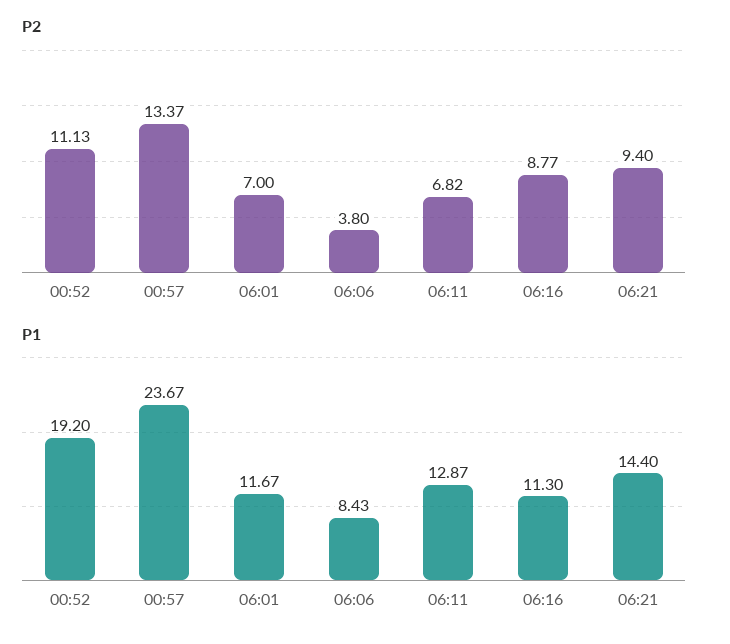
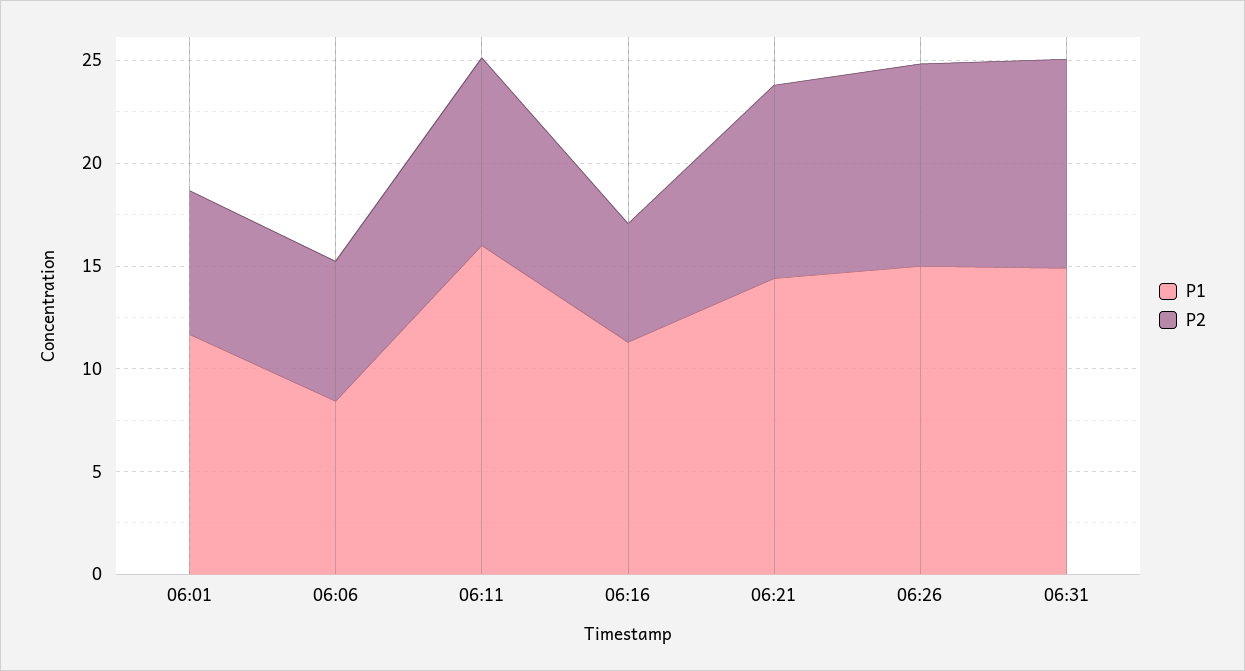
P2, 00:52: 11.13 -> none
P2, 00:57: 13.37 -> none
P2, 06:06: 3.8 -> 7
P2, 06:11: 6.82 -> 9
P2, 06:16: 8.77 -> 6
P1, 00:52: 19.2 -> none
P1, 00:57: 23.67 -> none
P1, 06:11: 12.87 -> 16
P1, 06:26: none -> 15
P2, 06:26: none -> 10
P1, 06:31: none -> 15
P2, 06:31: none -> 10

